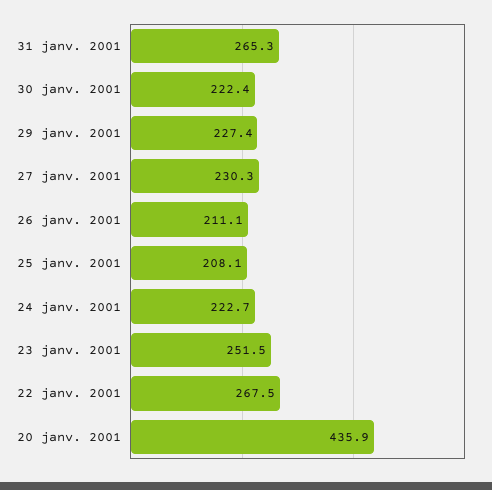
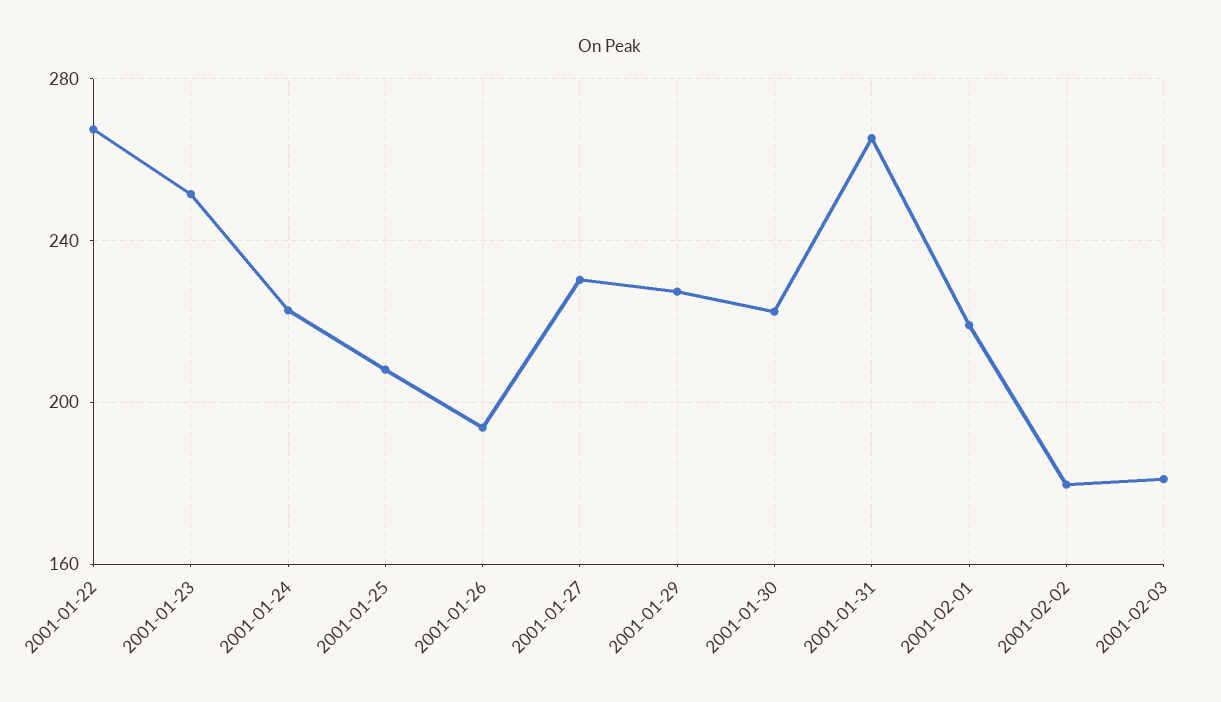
26 janv. 2001: 211.1 -> 195
20 janv. 2001: 435.9 -> none
2001-02-01: none -> 220
2001-02-02: none -> 180
2001-02-03: none -> 180

